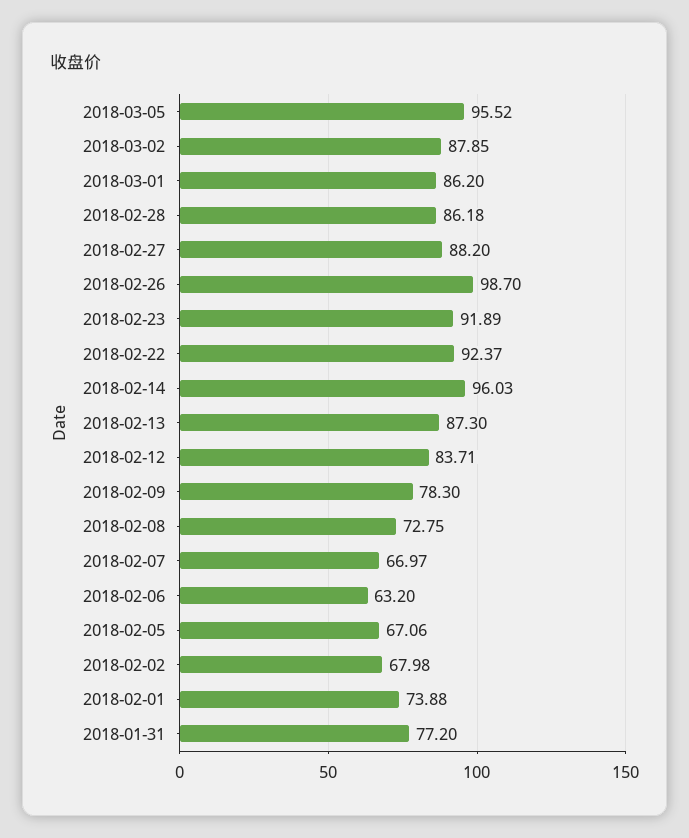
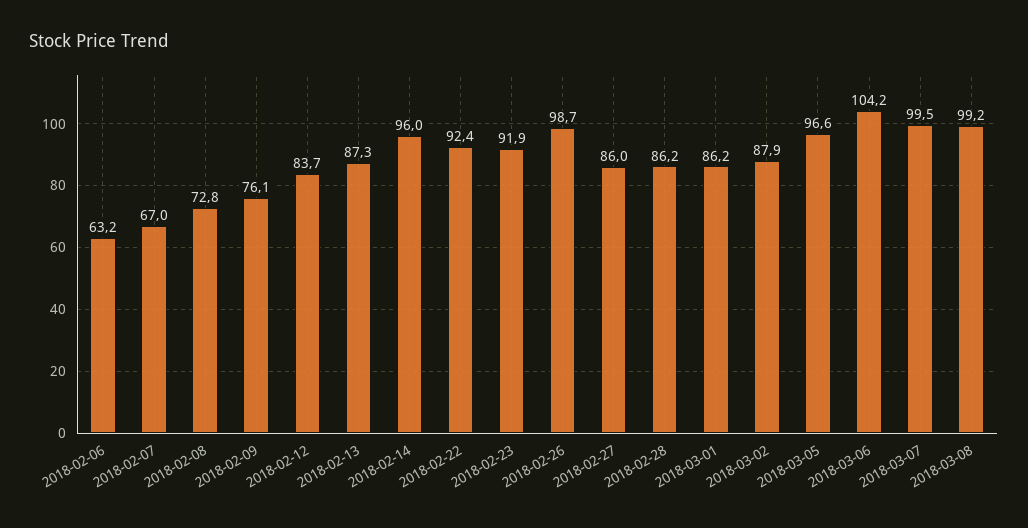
2018-03-05: 95.52 -> 96.6
2018-02-27: 88.2 -> 86
2018-02-09: 78.3 -> 76.1
2018-02-05: 67.06 -> none
2018-02-02: 67.98 -> none
2018-02-01: 73.88 -> none
2018-01-31: 77.2 -> none
2018-03-06: none -> 104.2
2018-03-07: none -> 99.5
2018-03-08: none -> 99.2

